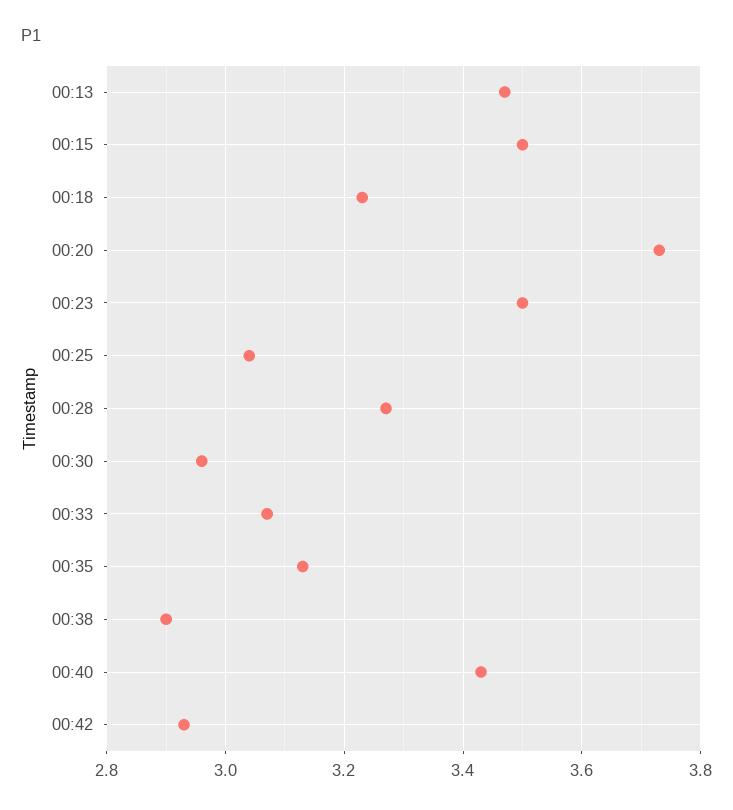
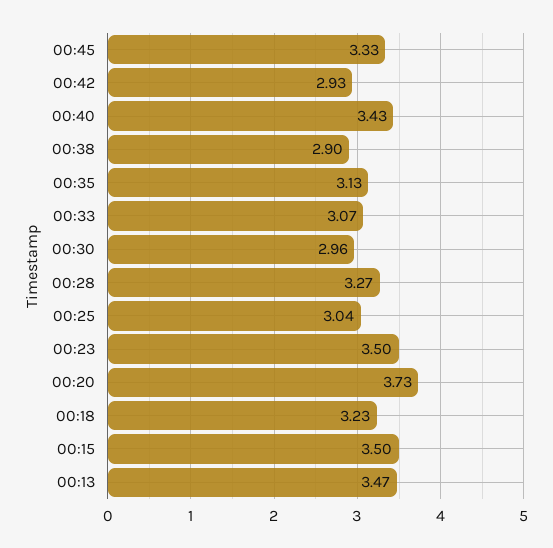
00:45: none -> 3.33

